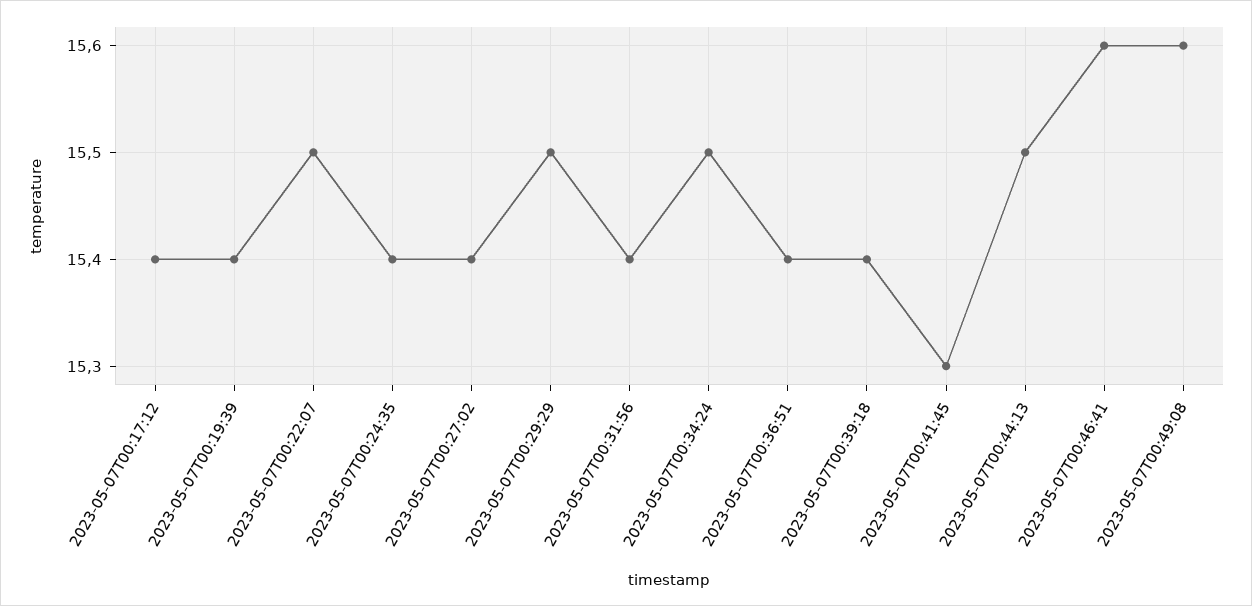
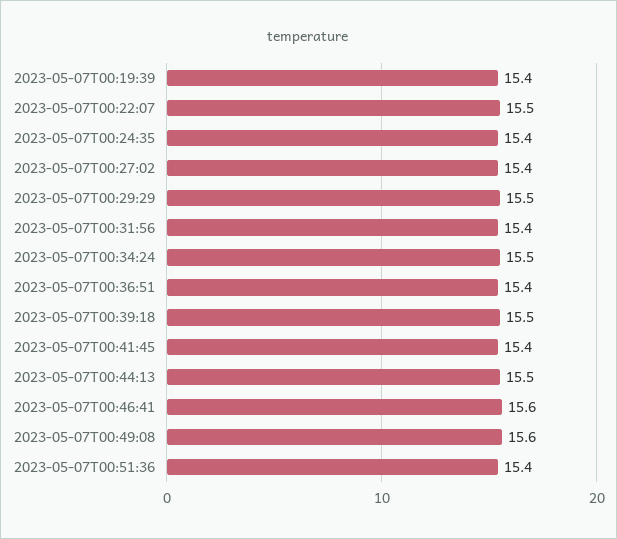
2023-05-07T00:17:12: 15.4 -> none
2023-05-07T00:39:18: 15.4 -> 15.5
2023-05-07T00:41:45: 15.3 -> 15.4
2023-05-07T00:51:36: none -> 15.4

